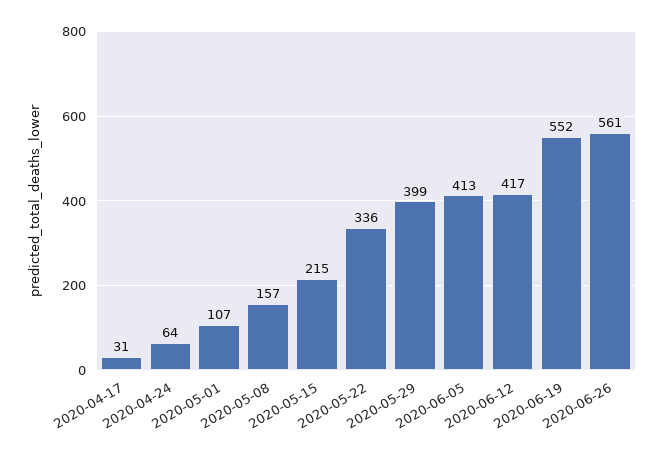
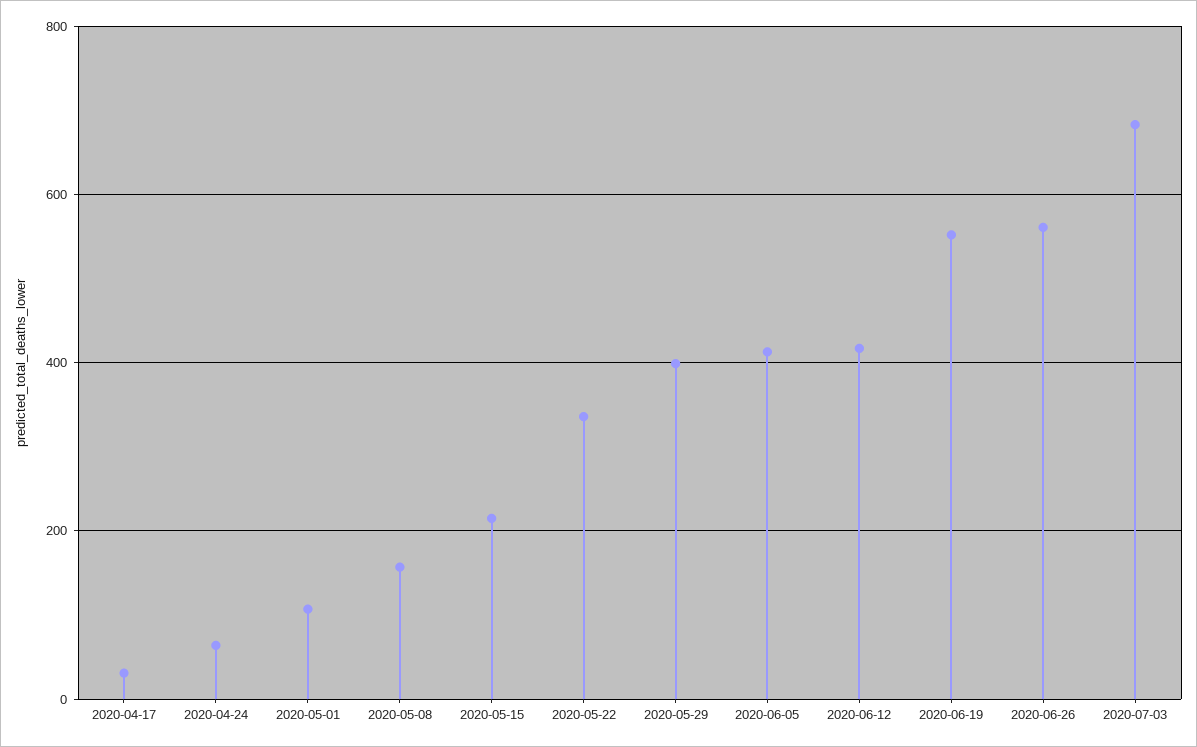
2020-07-03: none -> 680

